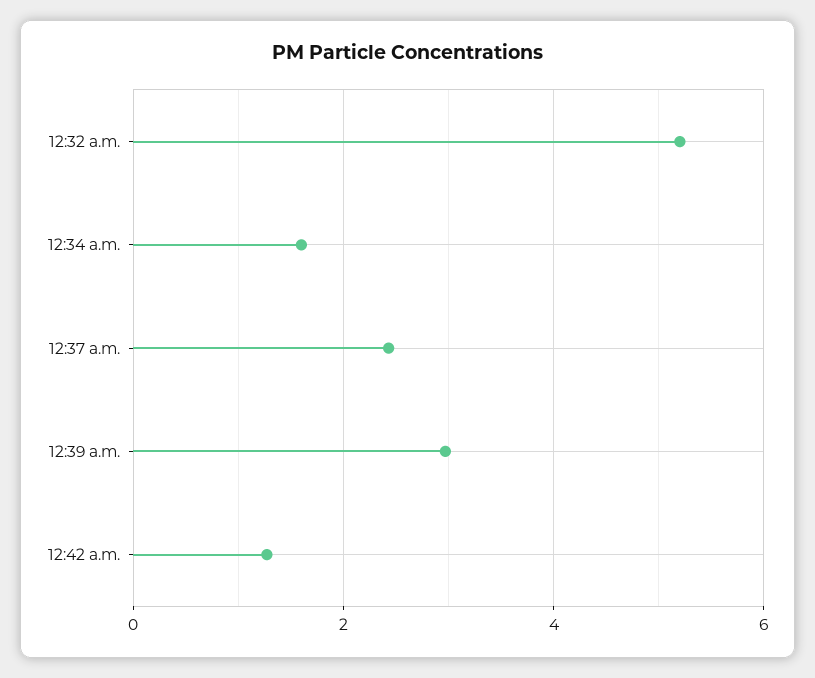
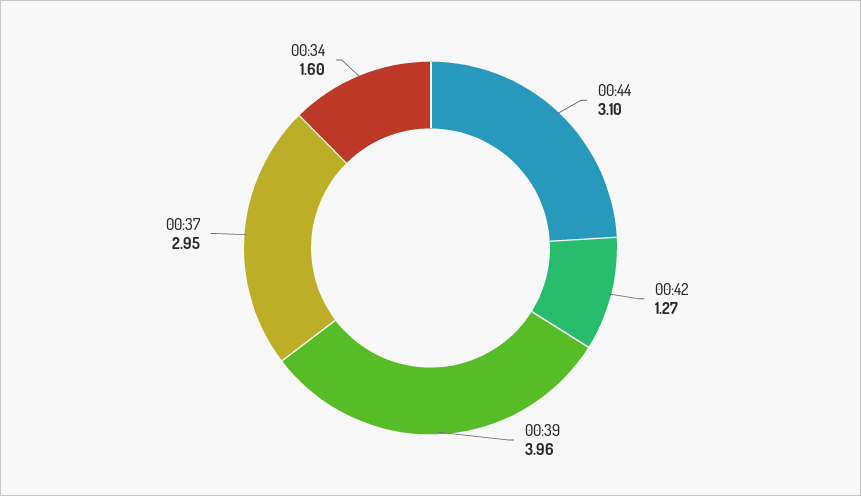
12:32 a.m.: 5.2 -> none
12:37 a.m.: 2.4 -> 2.95
12:39 a.m.: 3 -> 3.96
00:44: none -> 3.1

